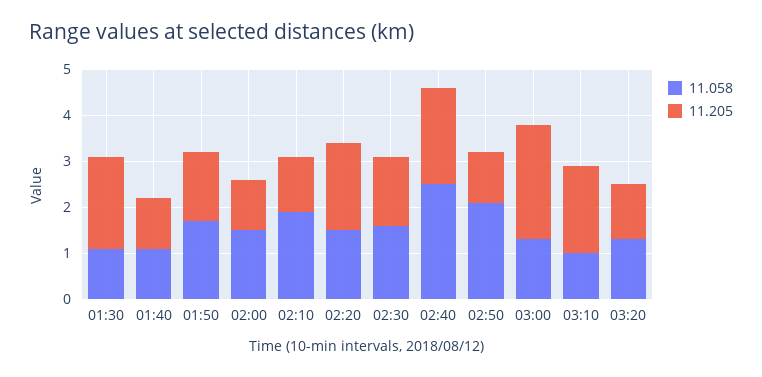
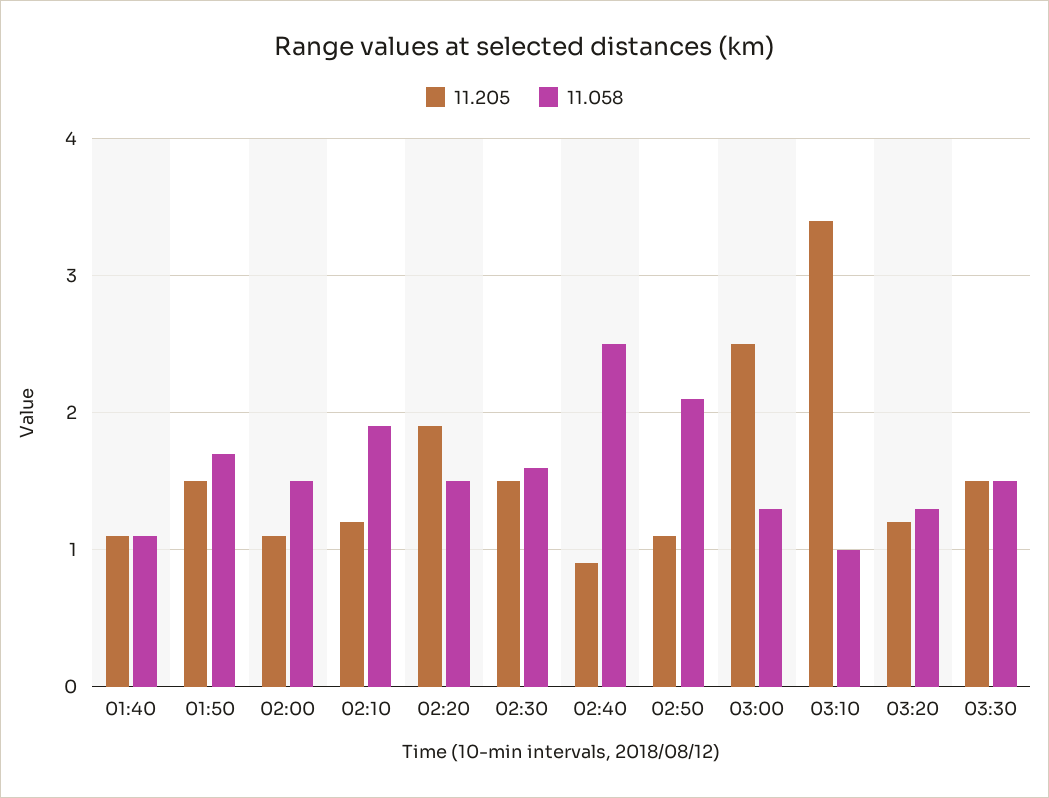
11.058, 01:30: 1 -> none
11.205, 01:30: 2 -> none
11.205, 02:40: 2 -> 0.9
11.205, 03:10: 2 -> 3.4
11.205, 03:30: none -> 1.5
11.058, 03:30: none -> 1.5

